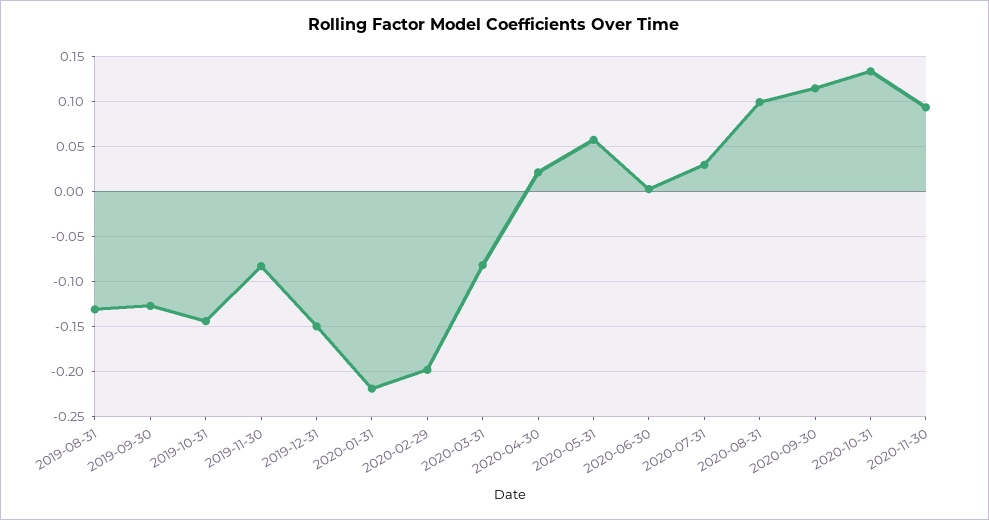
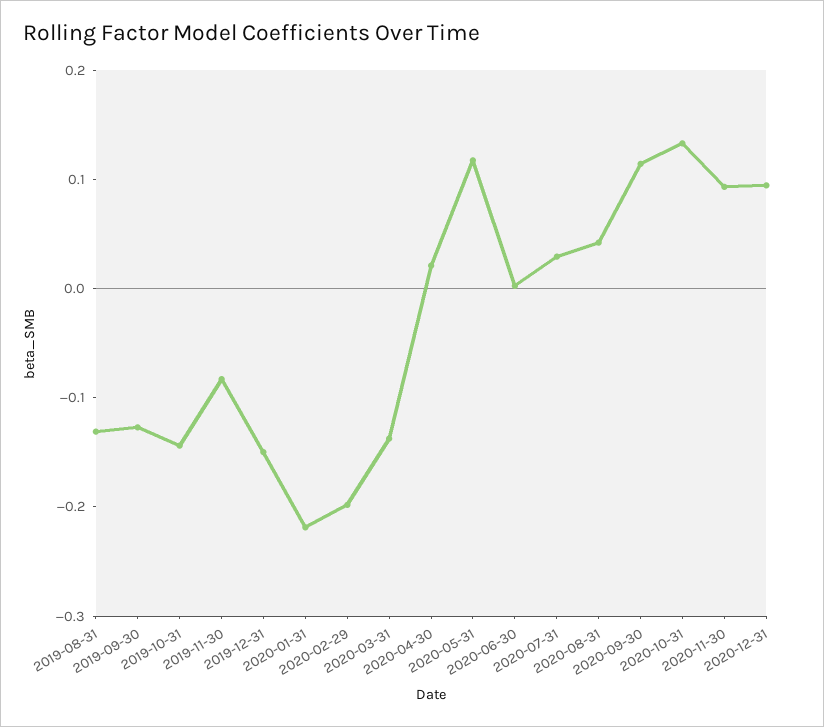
2020-03-31: -0.08 -> -0.14
2020-05-31: 0.06 -> 0.12
2020-08-31: 0.1 -> 0.04
2020-12-31: none -> 0.1

